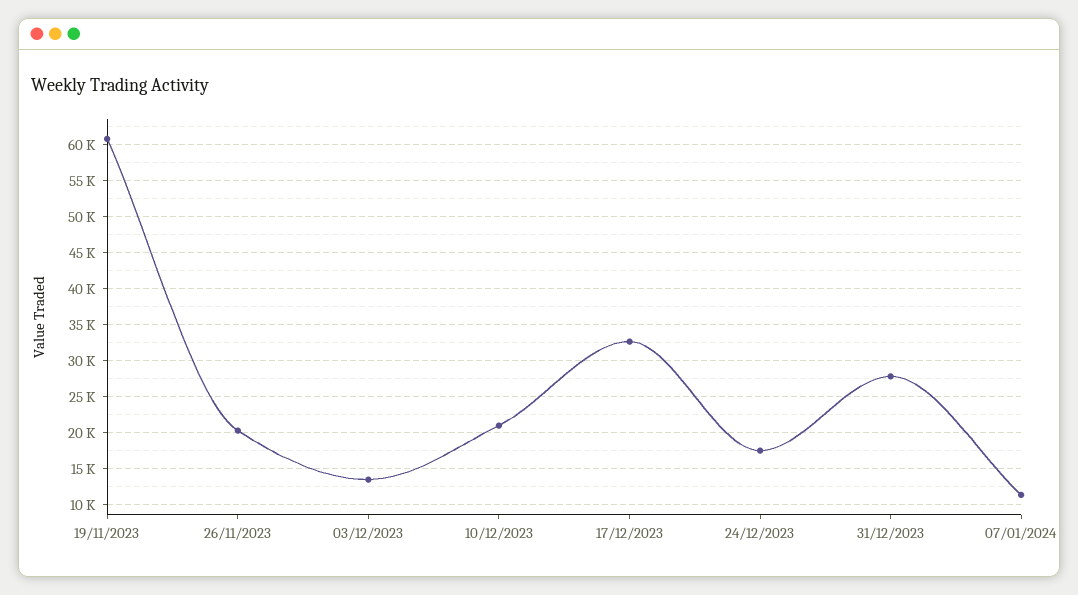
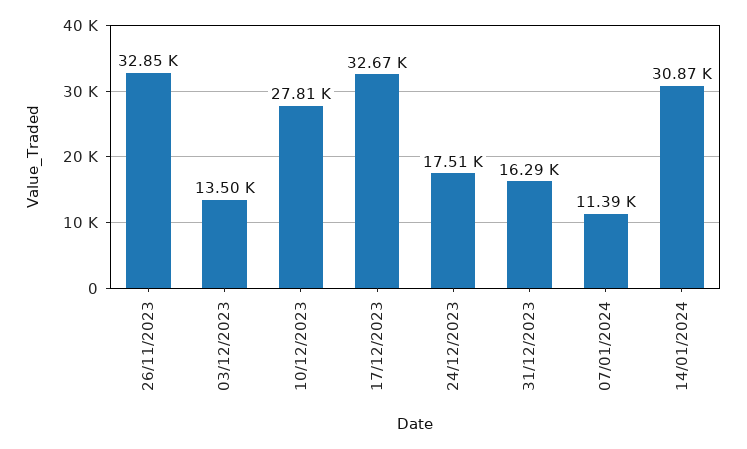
19/11/2023: 61000 -> none
26/11/2023: 20000 -> 32850
10/12/2023: 21000 -> 27810
31/12/2023: 28000 -> 16290
14/01/2024: none -> 30870

